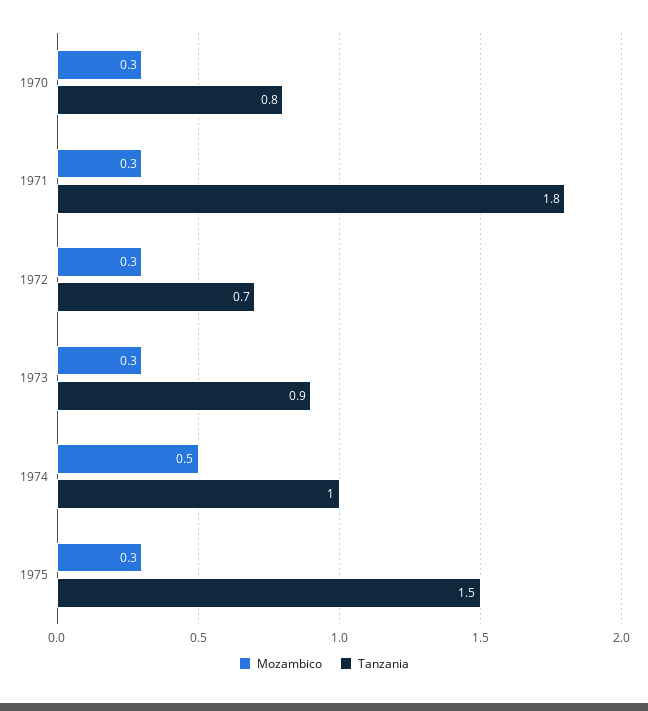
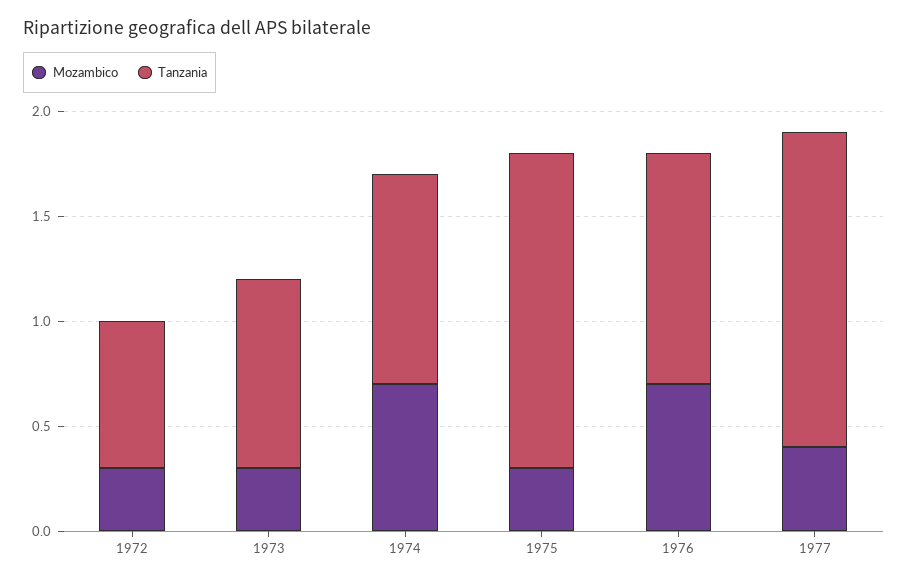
Mozambico, 1970: 0.3 -> none
Tanzania, 1970: 0.8 -> none
Mozambico, 1971: 0.3 -> none
Tanzania, 1971: 1.8 -> none
Mozambico, 1974: 0.5 -> 0.7
Mozambico, 1976: none -> 0.7
Tanzania, 1976: none -> 1.1
Mozambico, 1977: none -> 0.4
Tanzania, 1977: none -> 1.5

